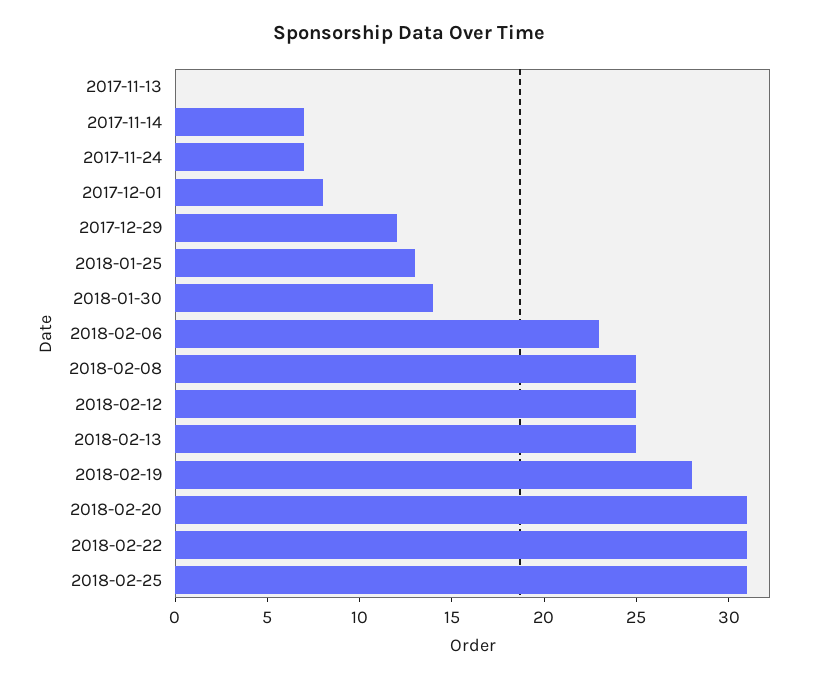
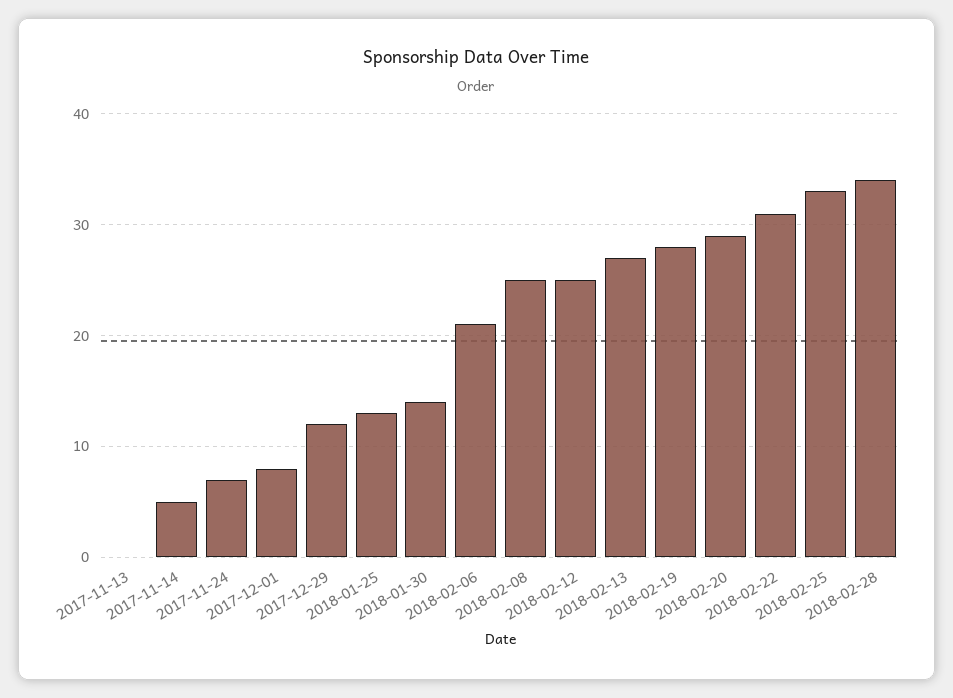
2017-11-14: 7 -> 5
2018-02-06: 23 -> 21
2018-02-13: 25 -> 27
2018-02-20: 31 -> 29
2018-02-25: 31 -> 33
2018-02-28: none -> 34

